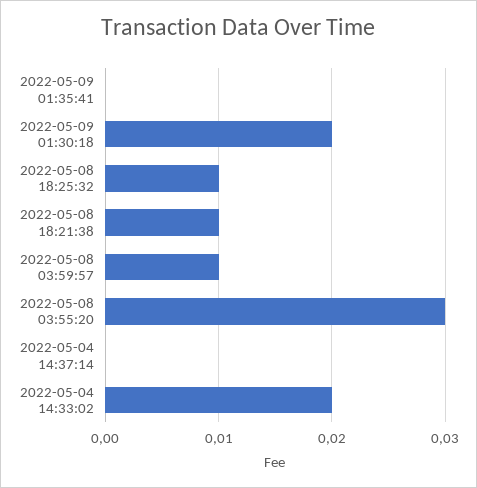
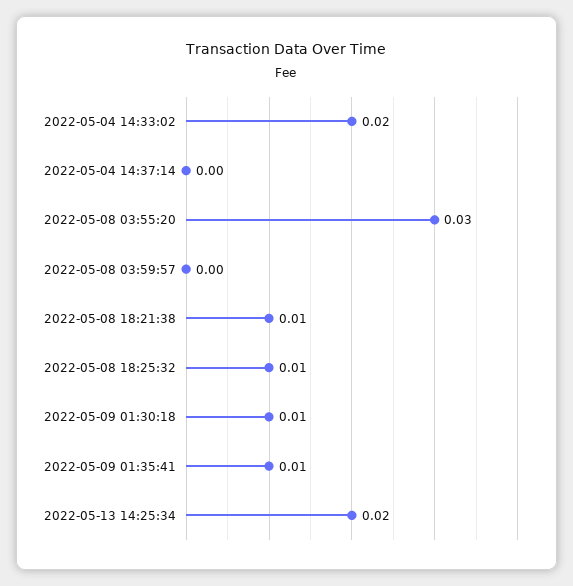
2022-05-09 01:35:41: 0 -> 0.01
2022-05-09 01:30:18: 0.02 -> 0.01
2022-05-08 03:59:57: 0.01 -> 0
2022-05-13 14:25:34: none -> 0.02

